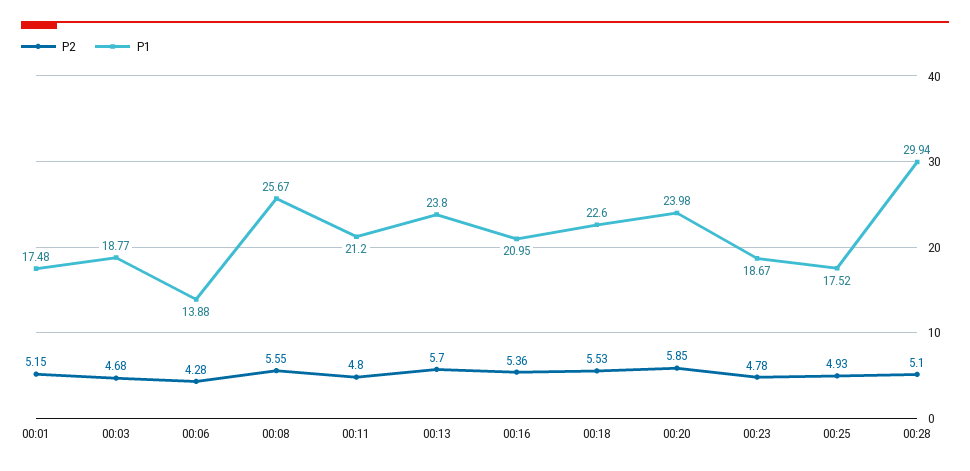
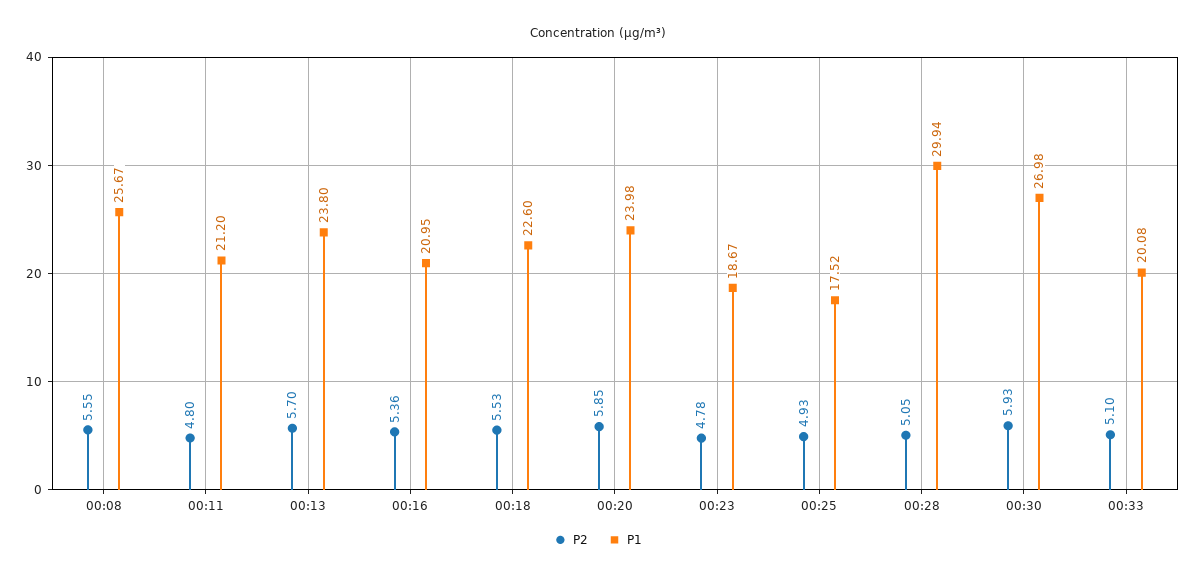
P2, 00:01: 5.15 -> none
P1, 00:01: 17.48 -> none
P2, 00:03: 4.68 -> none
P1, 00:03: 18.77 -> none
P2, 00:06: 4.28 -> none
P1, 00:06: 13.88 -> none
P2, 00:28: 5.1 -> 5.05
P2, 00:30: none -> 5.93
P1, 00:30: none -> 26.98
P2, 00:33: none -> 5.1
P1, 00:33: none -> 20.08

